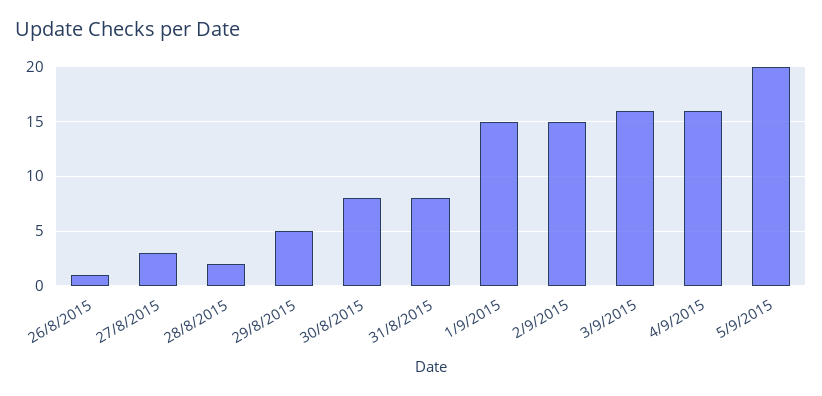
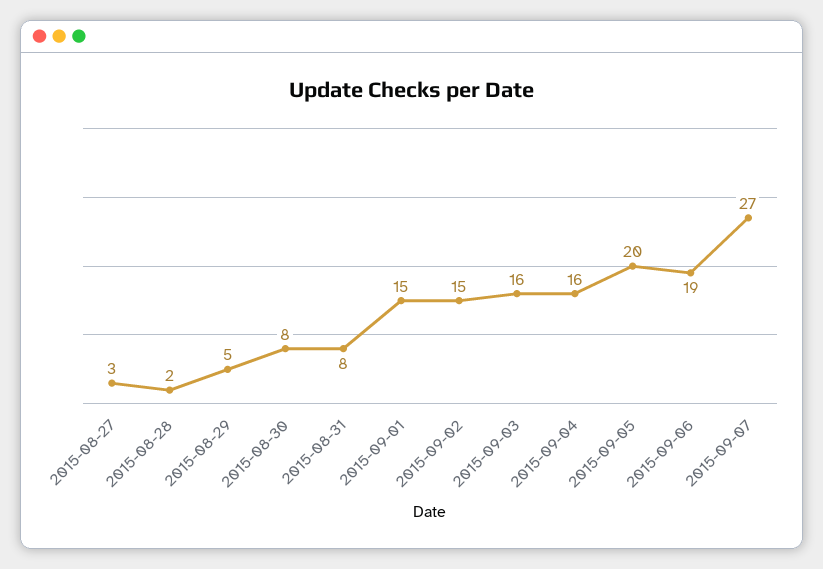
26/8/2015: 1 -> none
2015-09-06: none -> 19
2015-09-07: none -> 27

